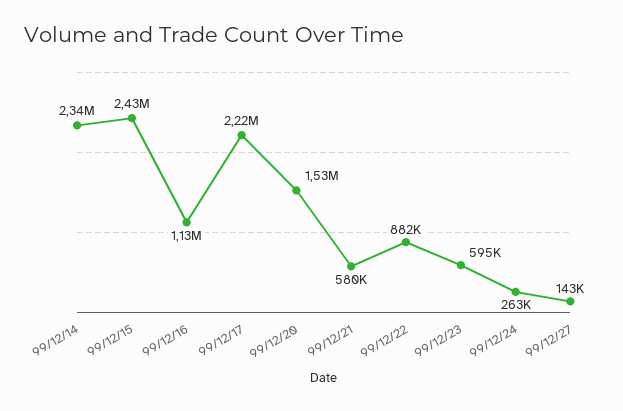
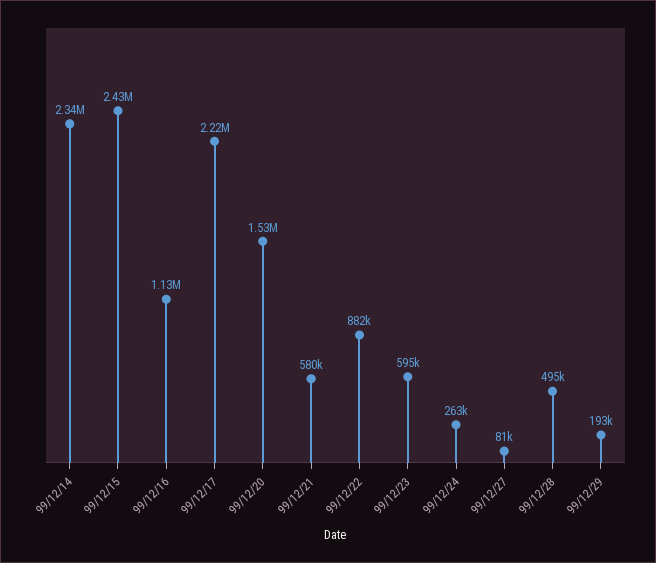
99/12/27: 143000 -> 81000
99/12/28: none -> 495000
99/12/29: none -> 193000

